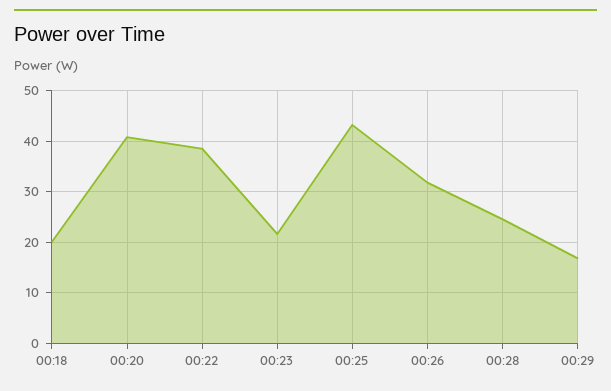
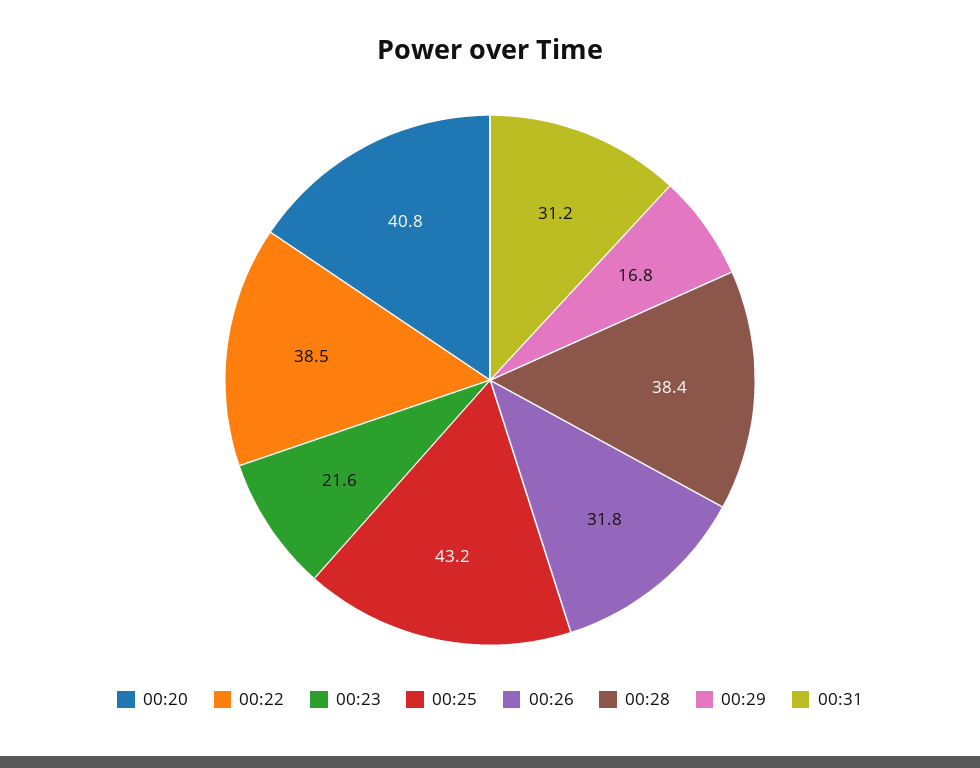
00:18: 20 -> none
00:28: 24 -> 38.4
00:31: none -> 31.2

